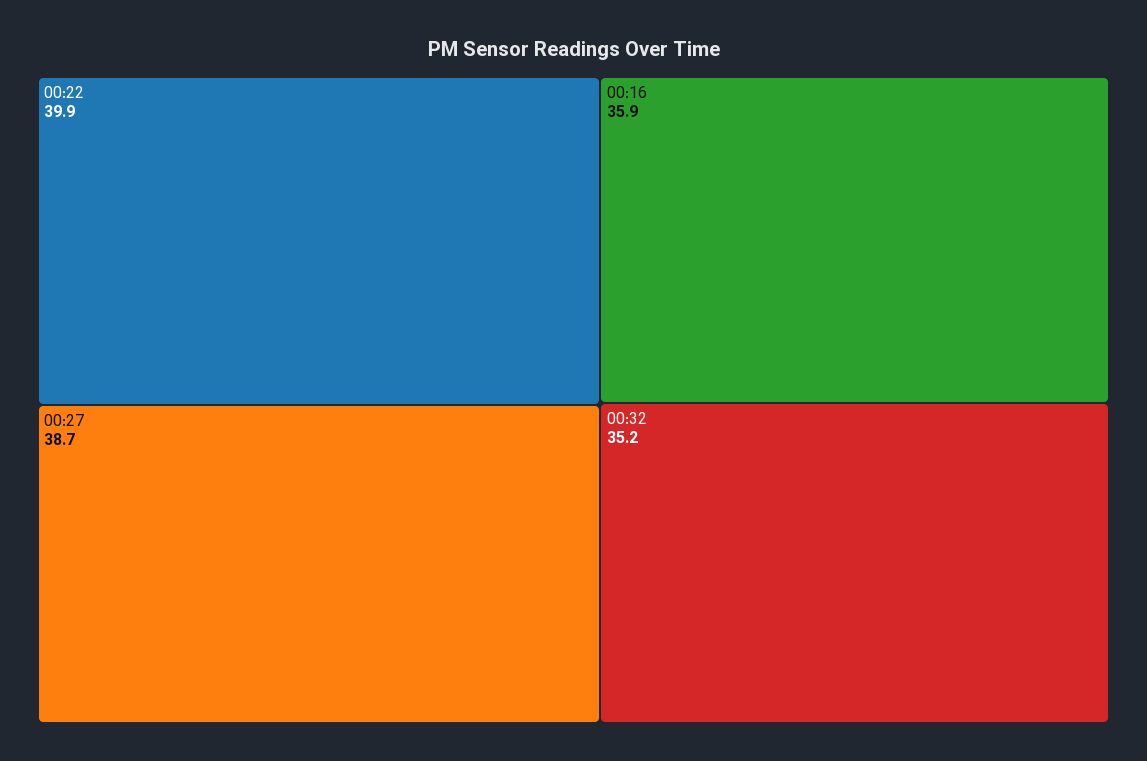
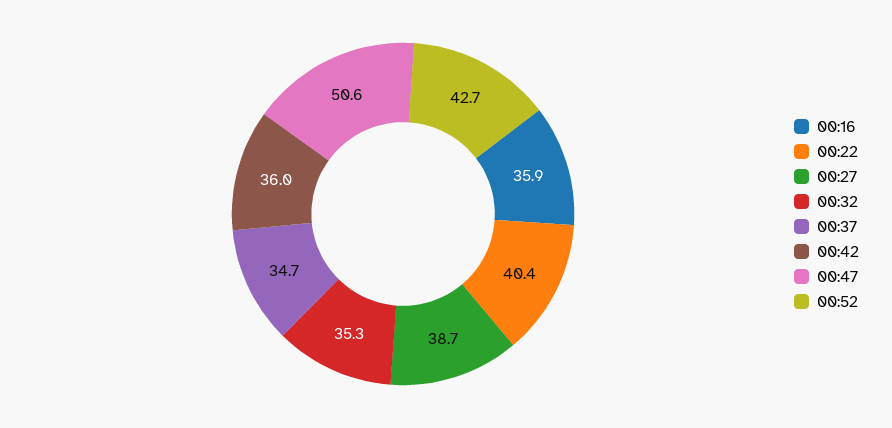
00:22: 39.9 -> 40.4
00:32: 35.2 -> 35.3
00:37: none -> 34.7
00:42: none -> 36
00:47: none -> 50.6
00:52: none -> 42.7

